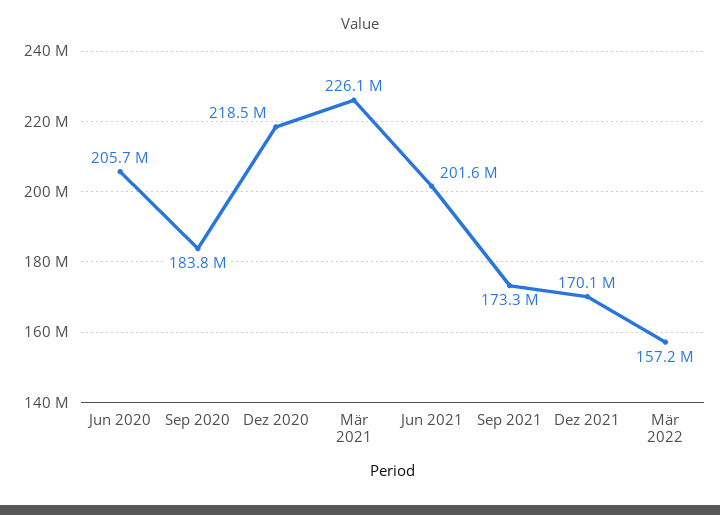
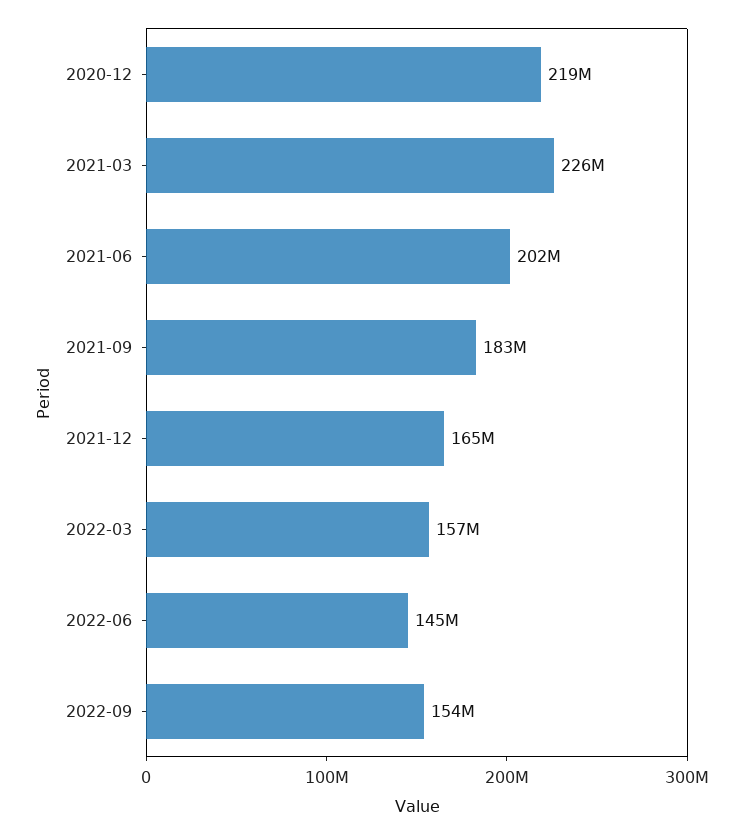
Jun 2020: 205700000 -> none
Sep 2020: 183800000 -> none
Sep 2021: 173300000 -> 183000000
Dez 2021: 170100000 -> 165000000
2022-06: none -> 145000000
2022-09: none -> 154000000

